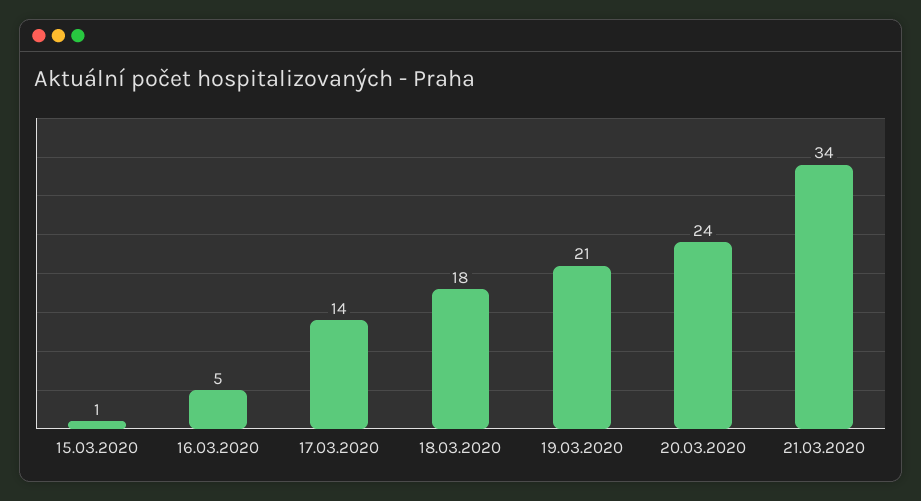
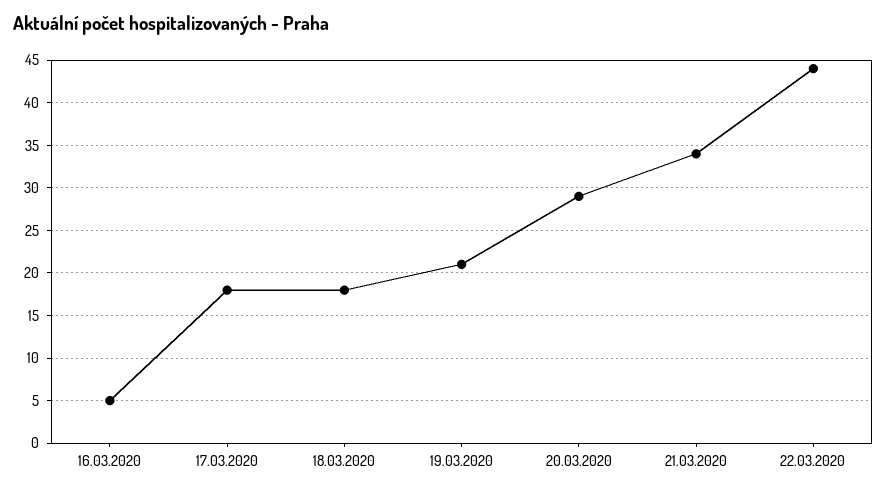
15.03.2020: 1 -> none
17.03.2020: 14 -> 18
20.03.2020: 24 -> 29
22.03.2020: none -> 44

